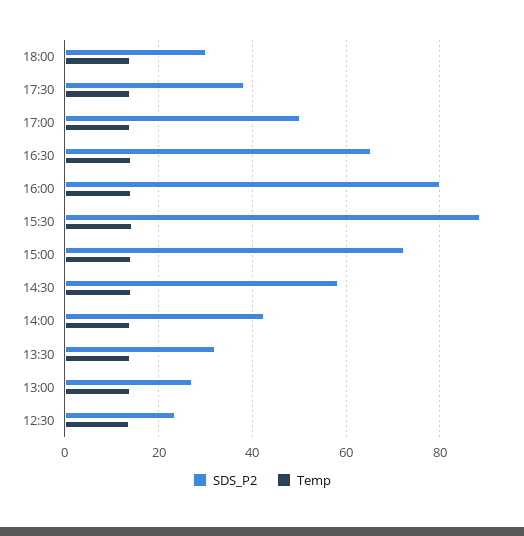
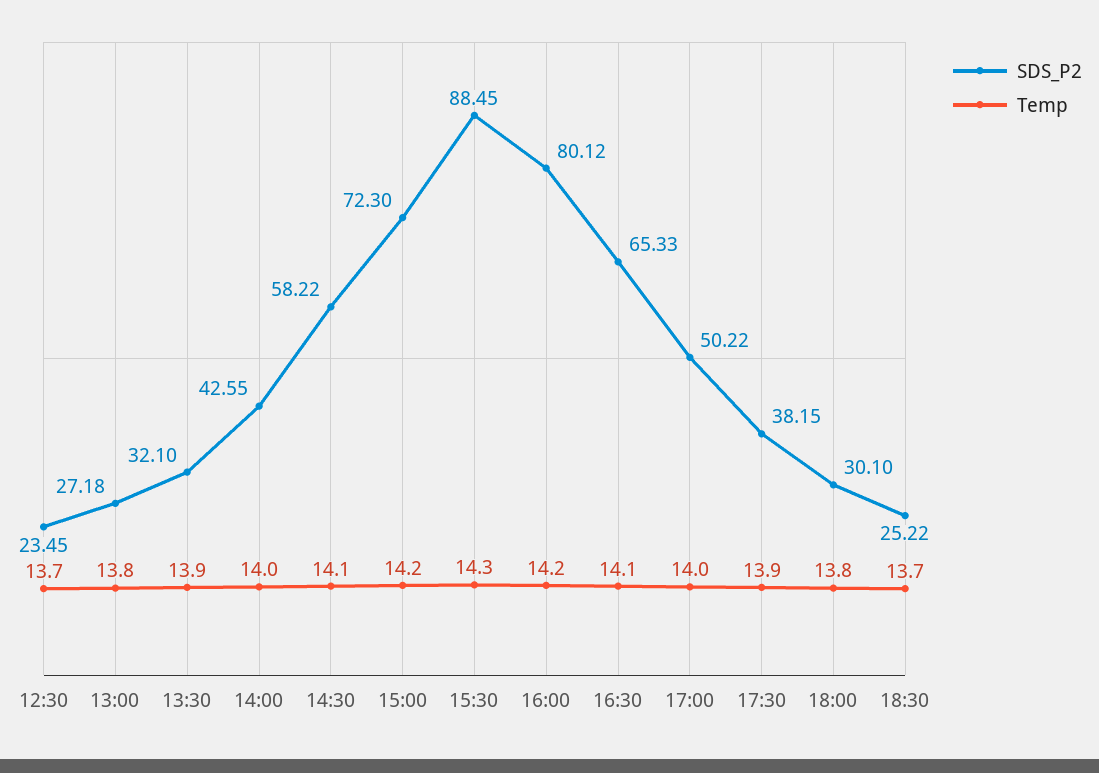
SDS_P2, 18:30: none -> 25.22
Temp, 18:30: none -> 13.7

